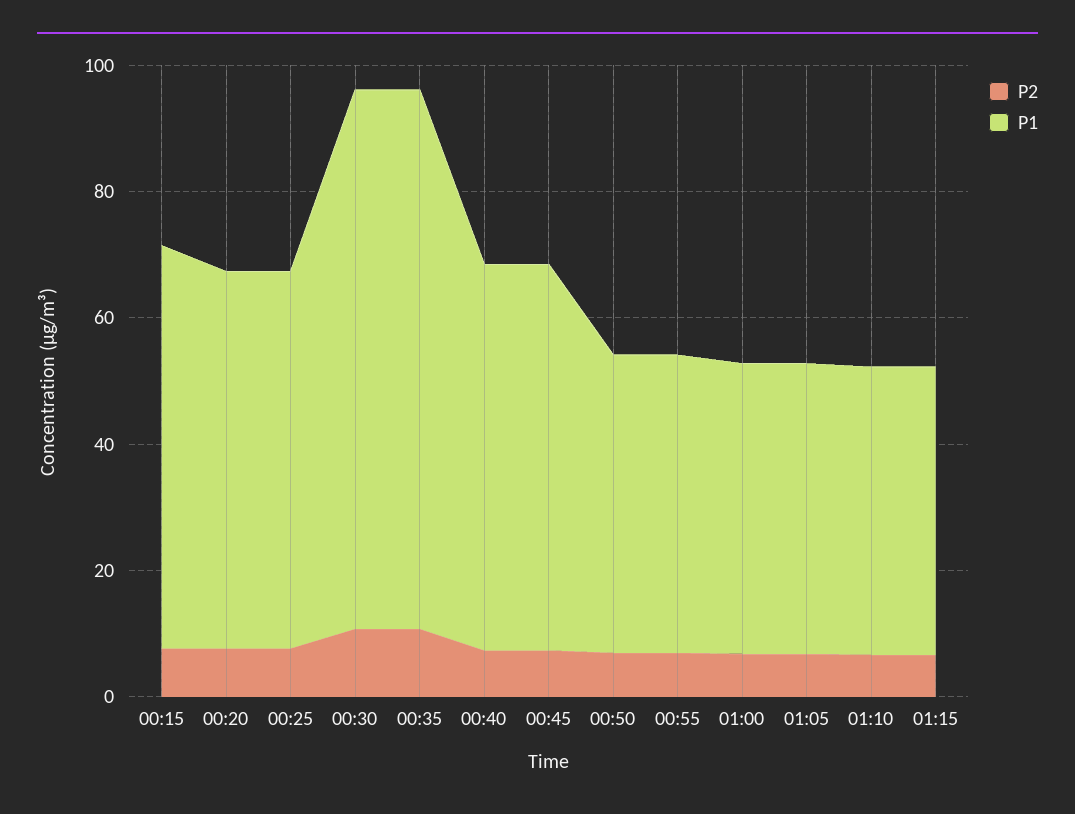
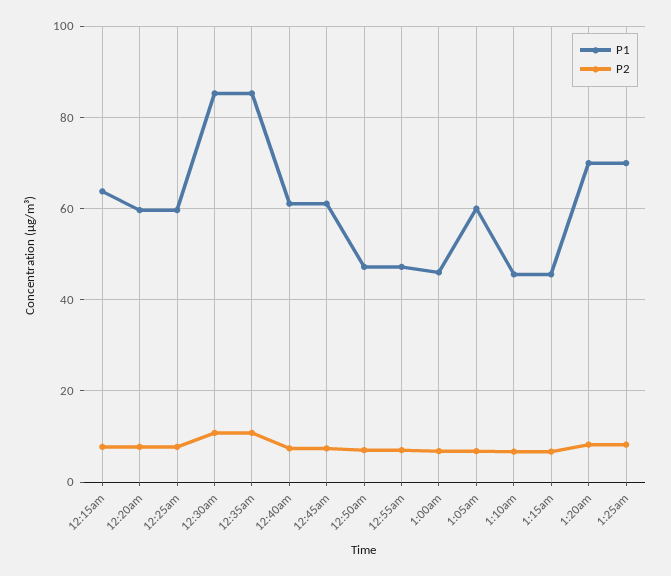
P1, 01:05: 45 -> 60
P1, 1:20am: none -> 70
P2, 1:20am: none -> 8
P1, 1:25am: none -> 70
P2, 1:25am: none -> 8

